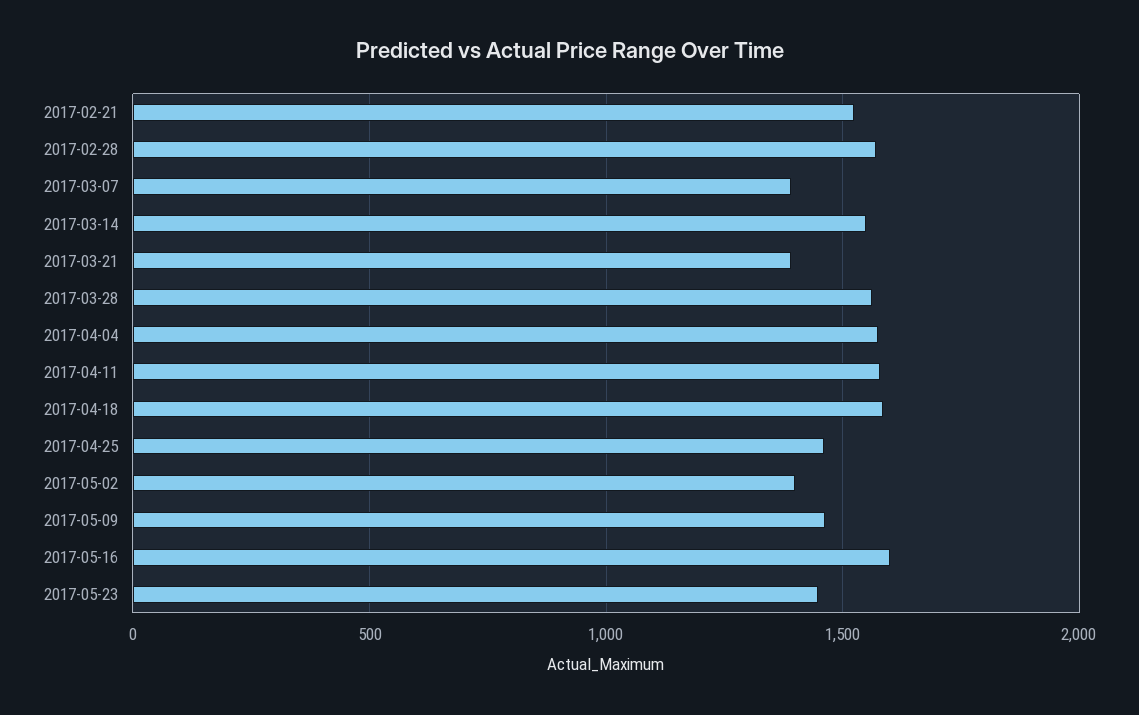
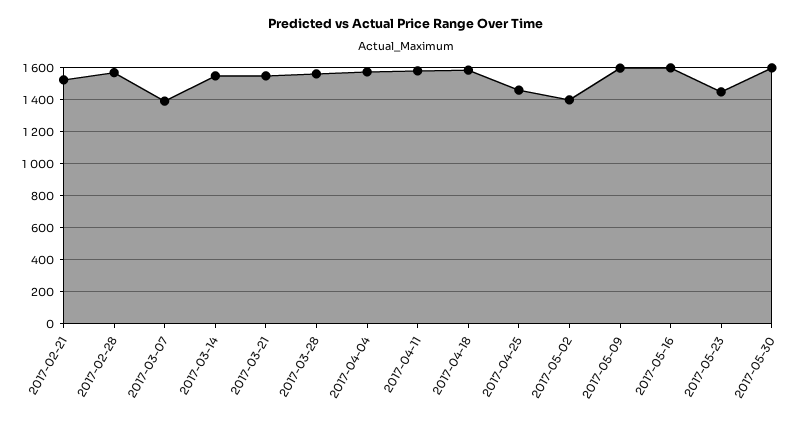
2017-03-21: 1400 -> 1550
2017-05-09: 1450 -> 1600
2017-05-30: none -> 1600

